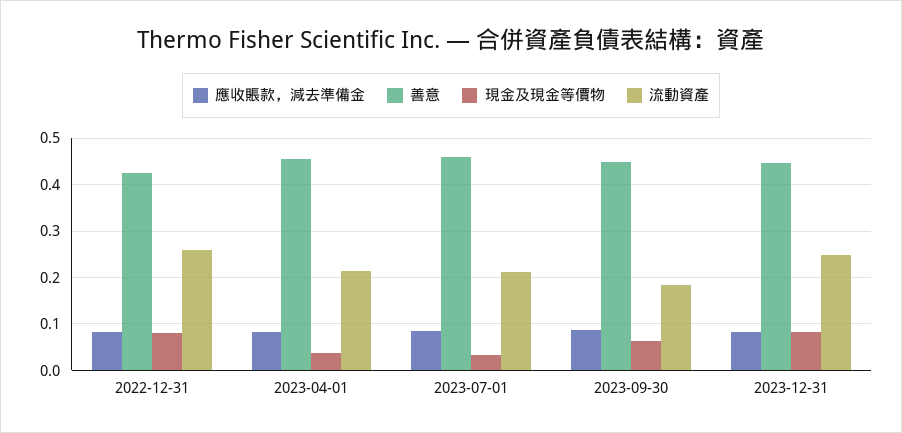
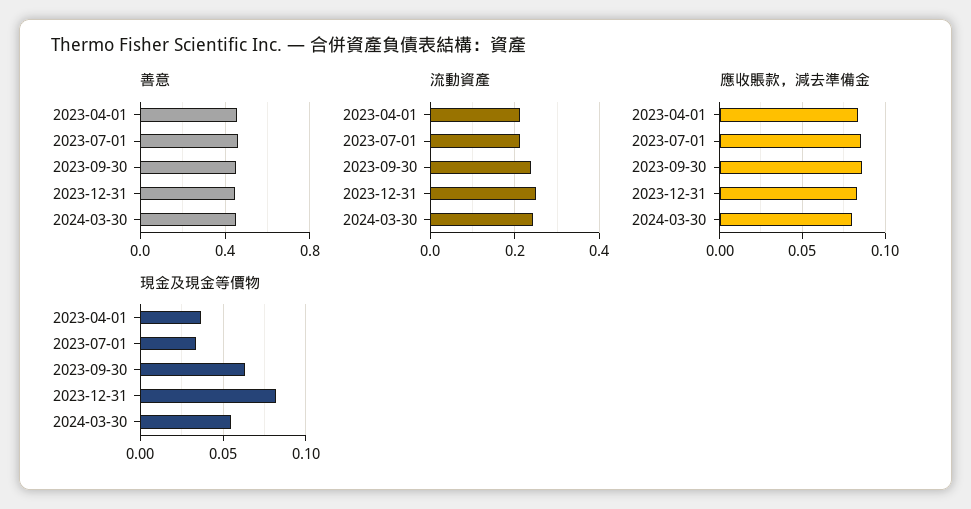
應收賬款，減去準備金, 2022-12-31: 0.08 -> none
善意, 2022-12-31: 0.42 -> none
現金及現金等價物, 2022-12-31: 0.08 -> none
流動資產, 2022-12-31: 0.26 -> none
流動資產, 2023-09-30: 0.18 -> 0.24
善意, 2024-03-30: none -> 0.45
流動資產, 2024-03-30: none -> 0.24
應收賬款，減去準備金, 2024-03-30: none -> 0.08
現金及現金等價物, 2024-03-30: none -> 0.055

